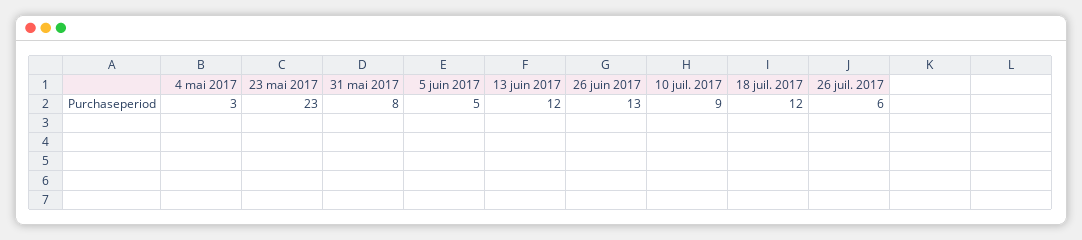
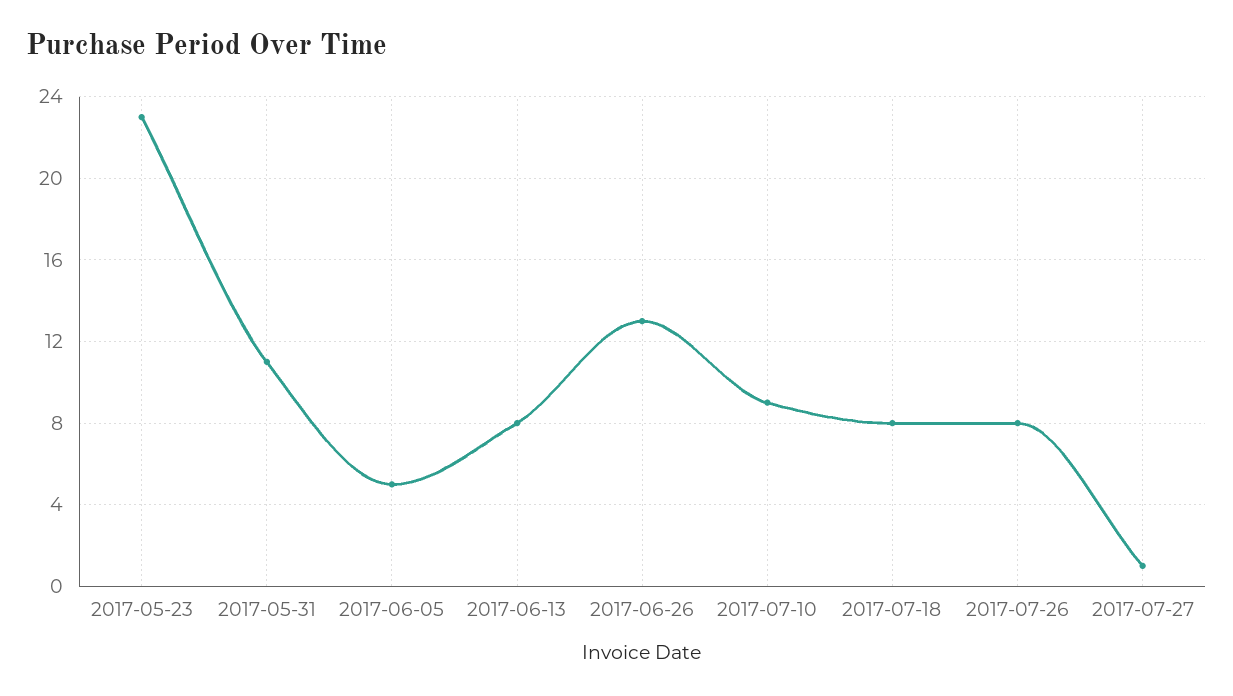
4 mai 2017: 3 -> none
31 mai 2017: 8 -> 11
13 juin 2017: 12 -> 8
18 juil. 2017: 12 -> 8
26 juil. 2017: 6 -> 8
2017-07-27: none -> 1

